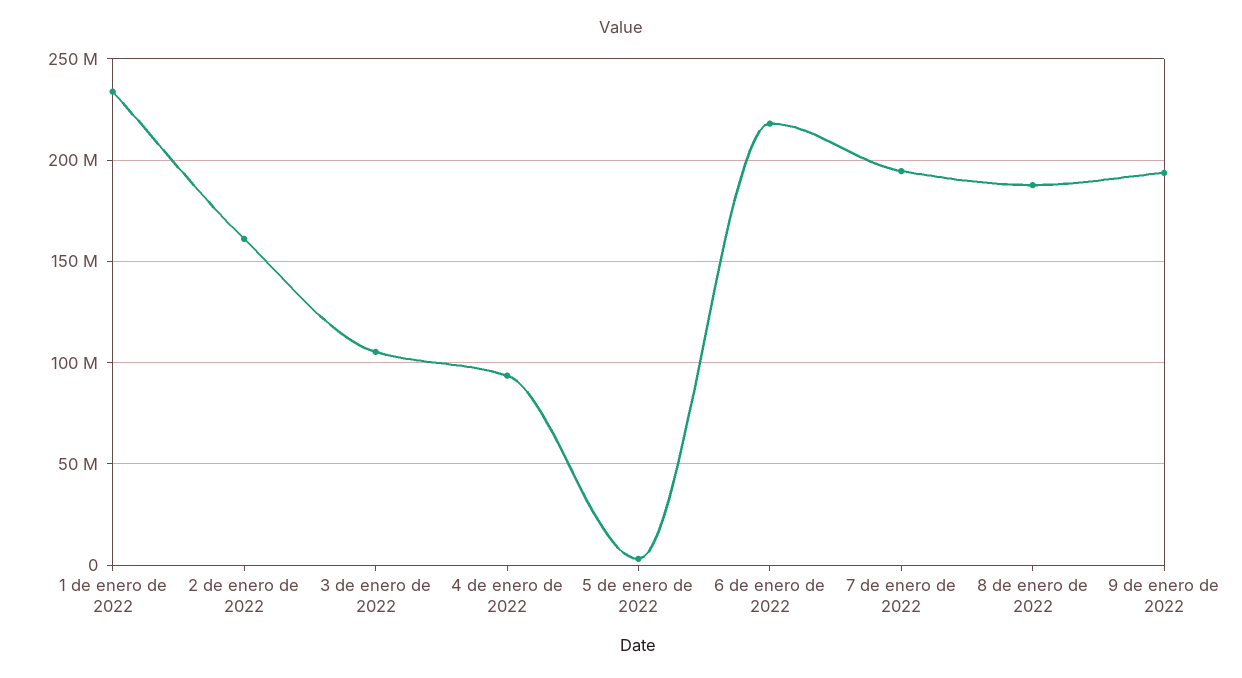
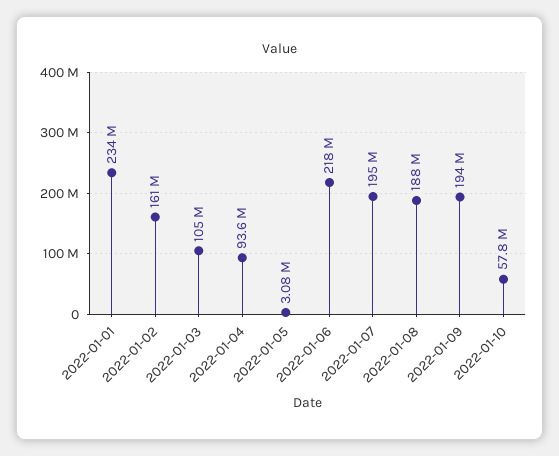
2022-01-10: none -> 57800000

